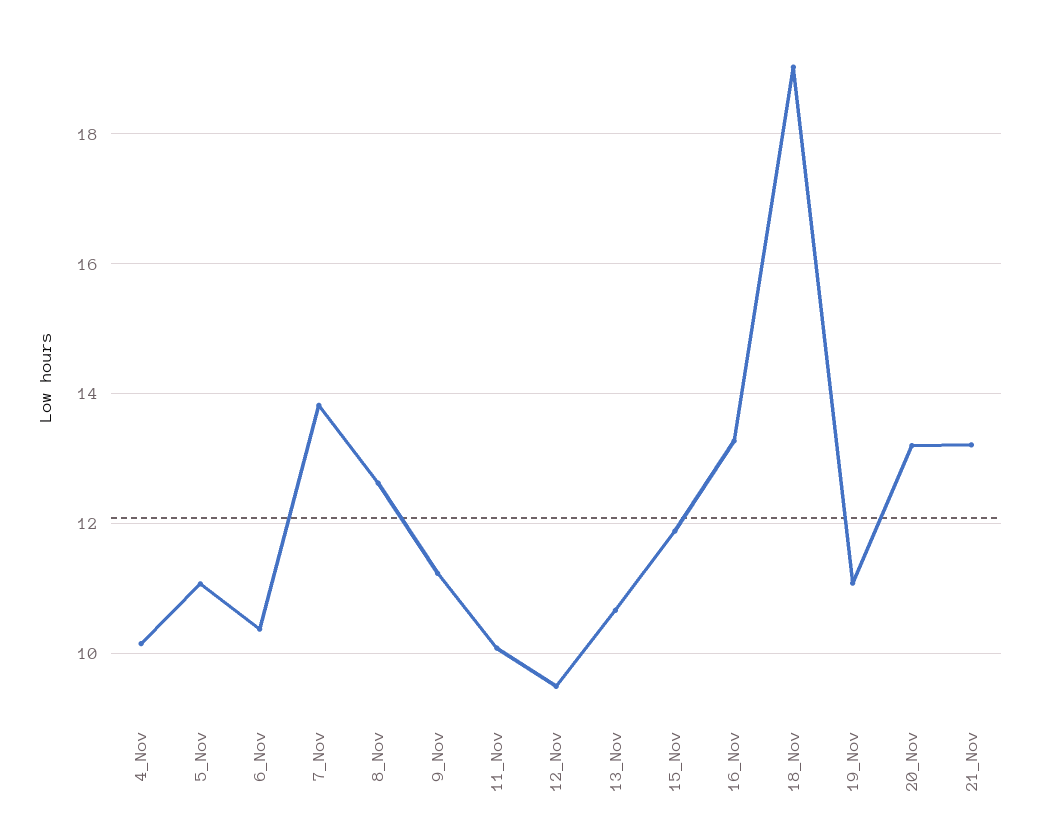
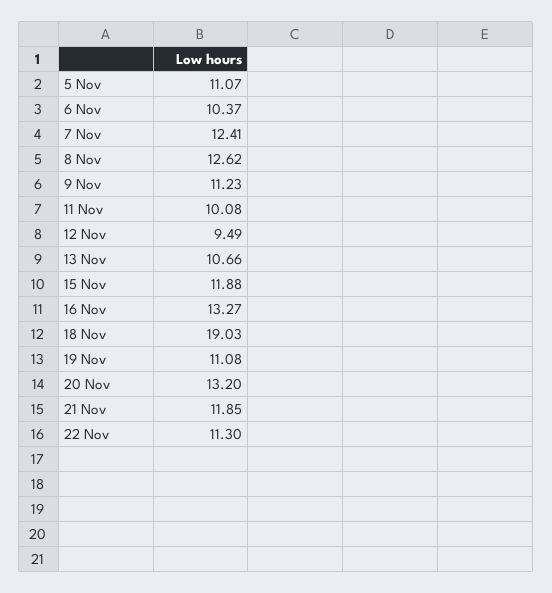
4_Nov: 10.2 -> none
7_Nov: 13.8 -> 12.41
21_Nov: 13.2 -> 11.85
22 Nov: none -> 11.3

